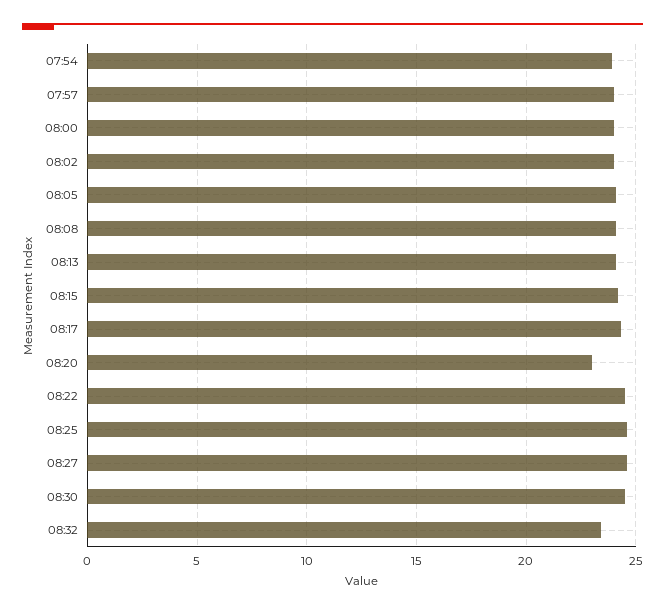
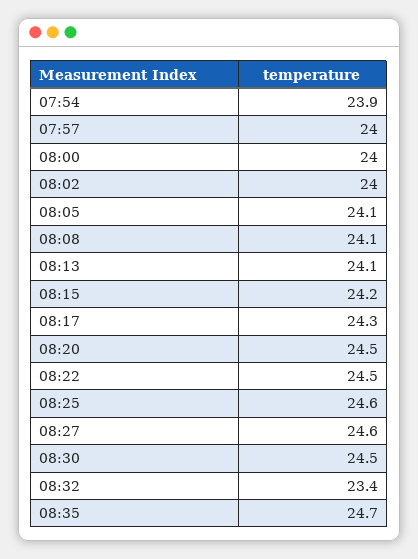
08:20: 23 -> 24.5
08:35: none -> 24.7

